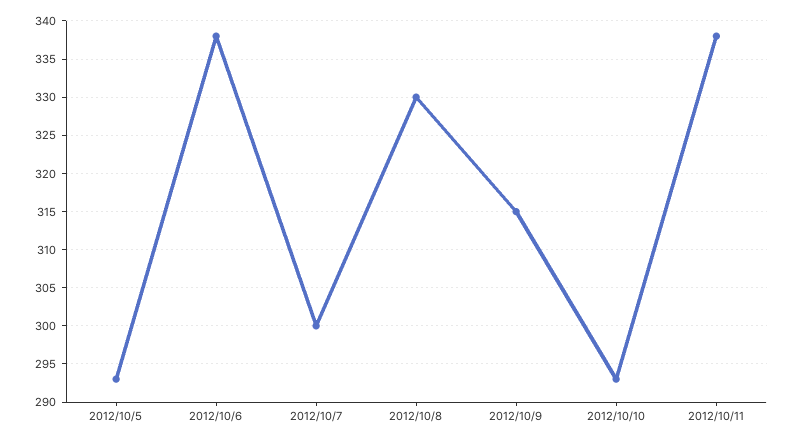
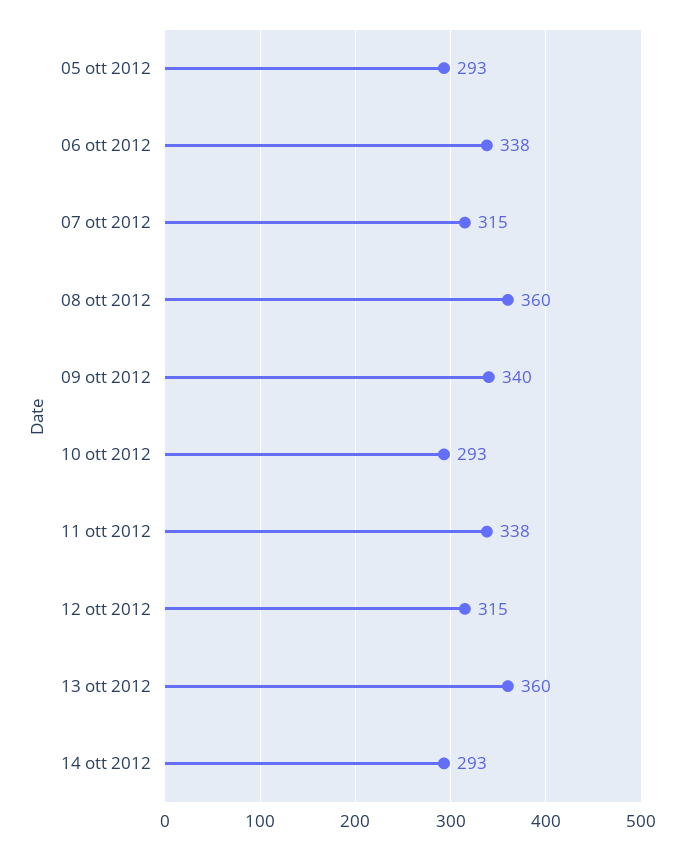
2012/10/7: 300 -> 315
2012/10/8: 330 -> 360
2012/10/9: 315 -> 340
12 ott 2012: none -> 315
13 ott 2012: none -> 360
14 ott 2012: none -> 293

